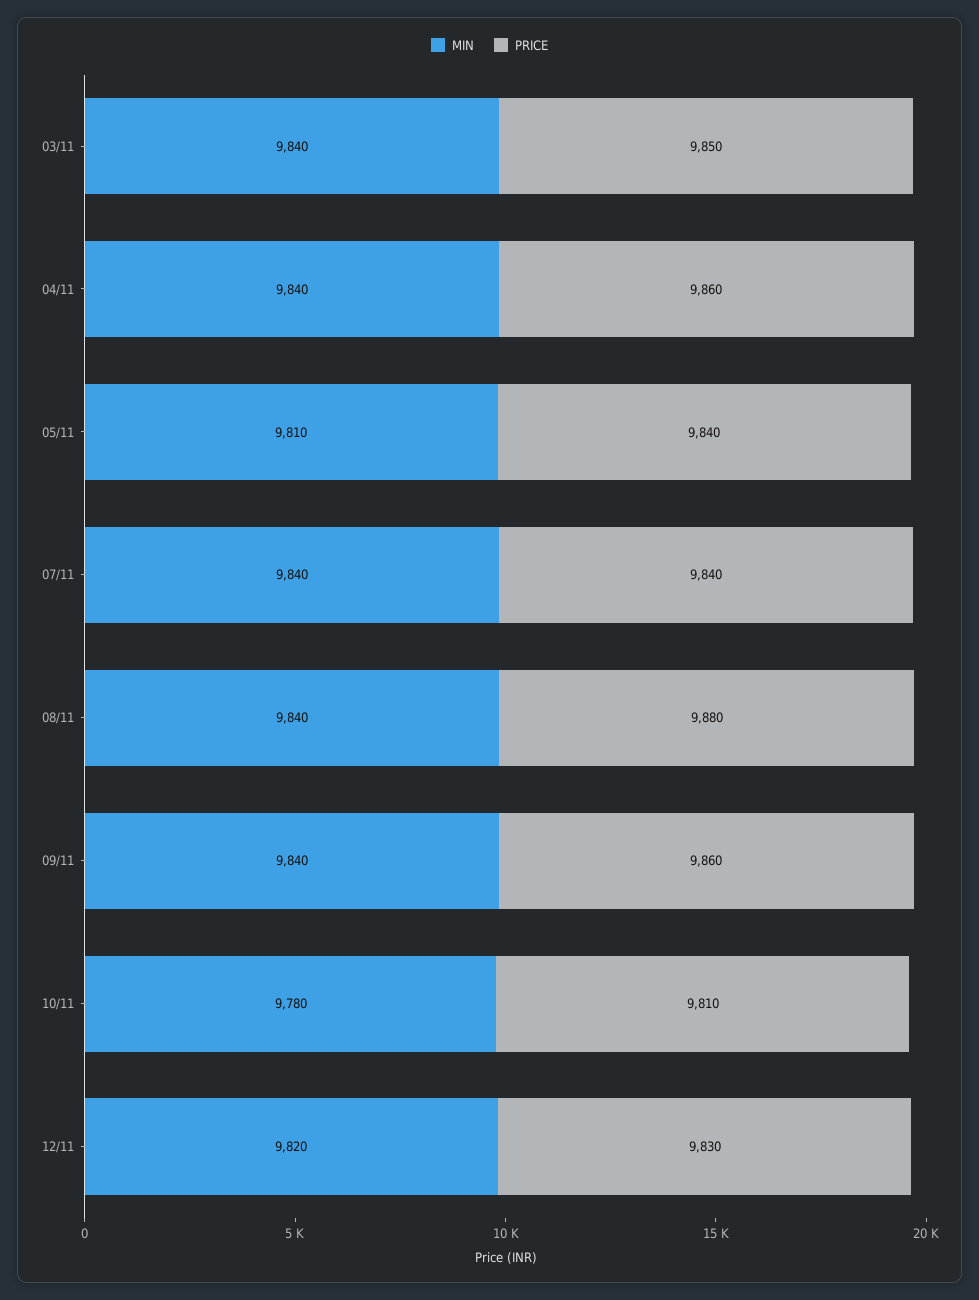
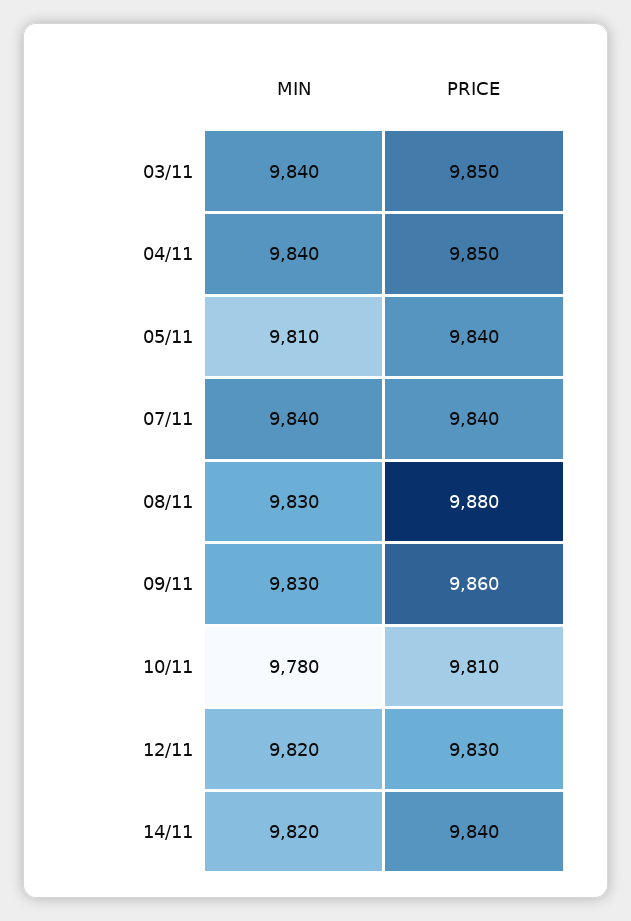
PRICE, 04/11: 9860 -> 9850
MIN, 08/11: 9840 -> 9830
MIN, 09/11: 9840 -> 9830
MIN, 14/11: none -> 9820
PRICE, 14/11: none -> 9840

